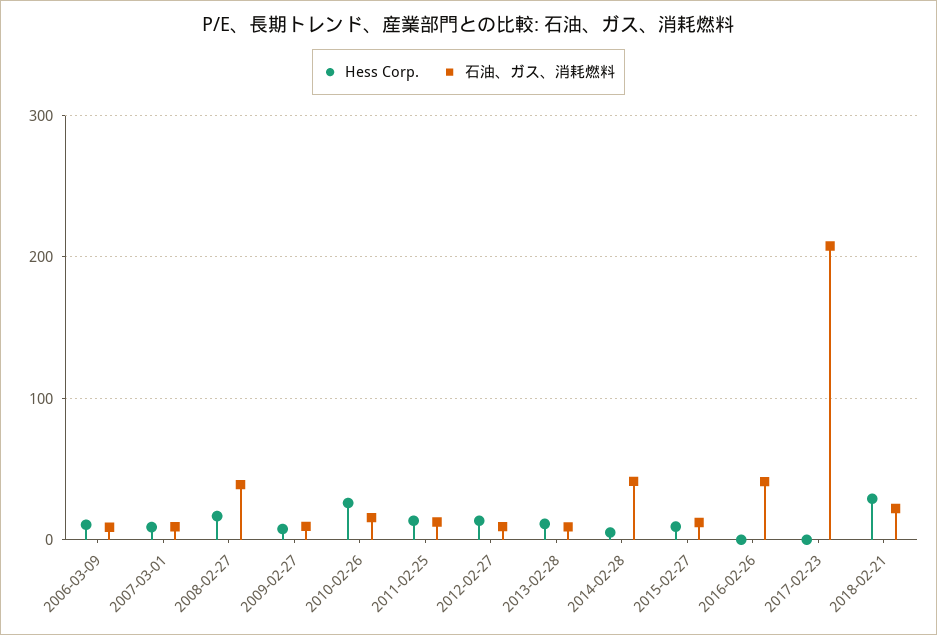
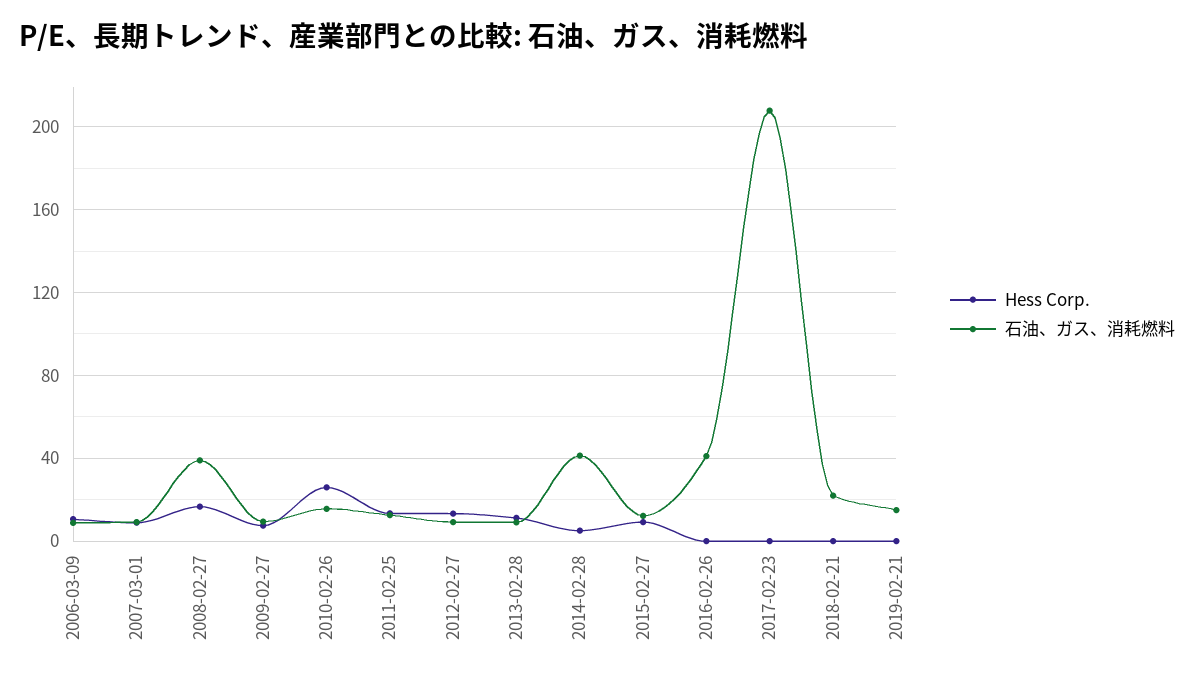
Hess Corp., 2018-02-21: 30 -> 0
Hess Corp., 2019-02-21: none -> 0
石油、ガス、消耗燃料, 2019-02-21: none -> 15

